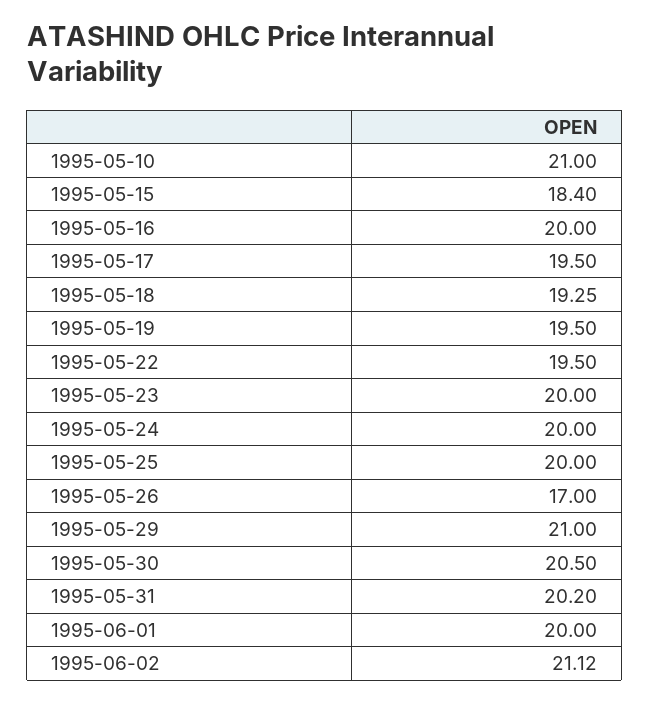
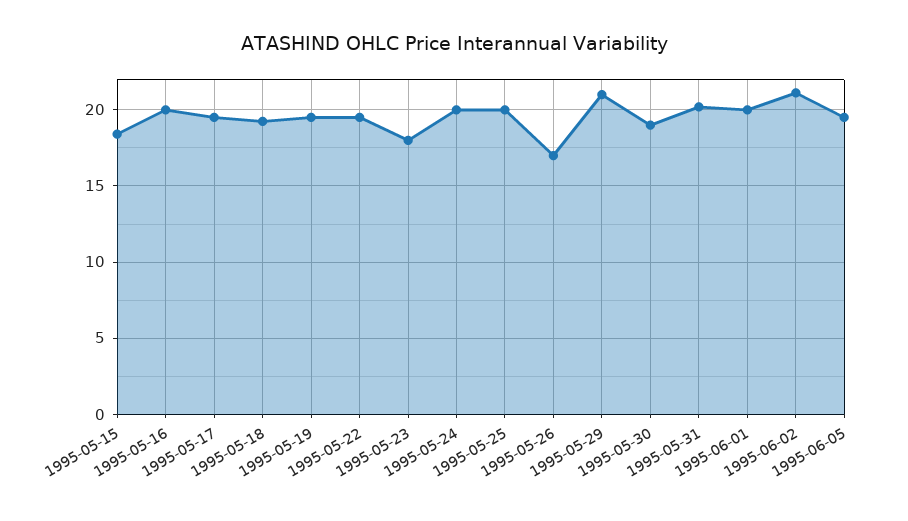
1995-05-10: 21 -> none
1995-05-23: 20 -> 18
1995-05-30: 20.5 -> 19
1995-06-05: none -> 19.5

